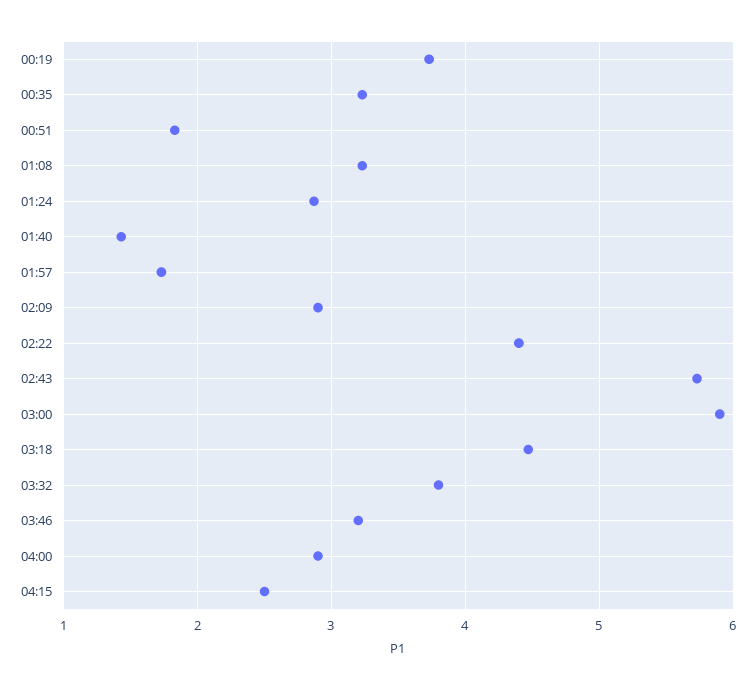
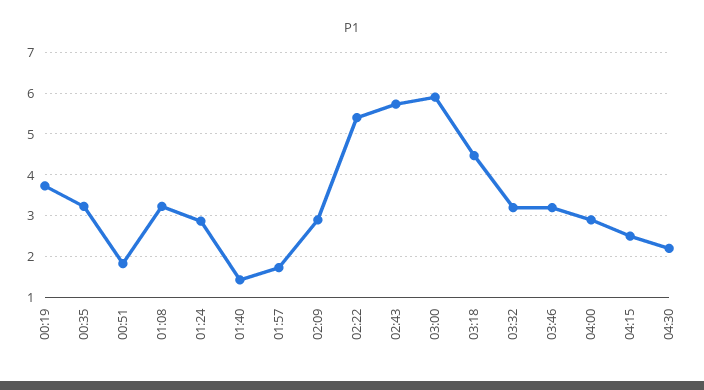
02:22: 4.4 -> 5.4
03:32: 3.8 -> 3.2
04:30: none -> 2.2

